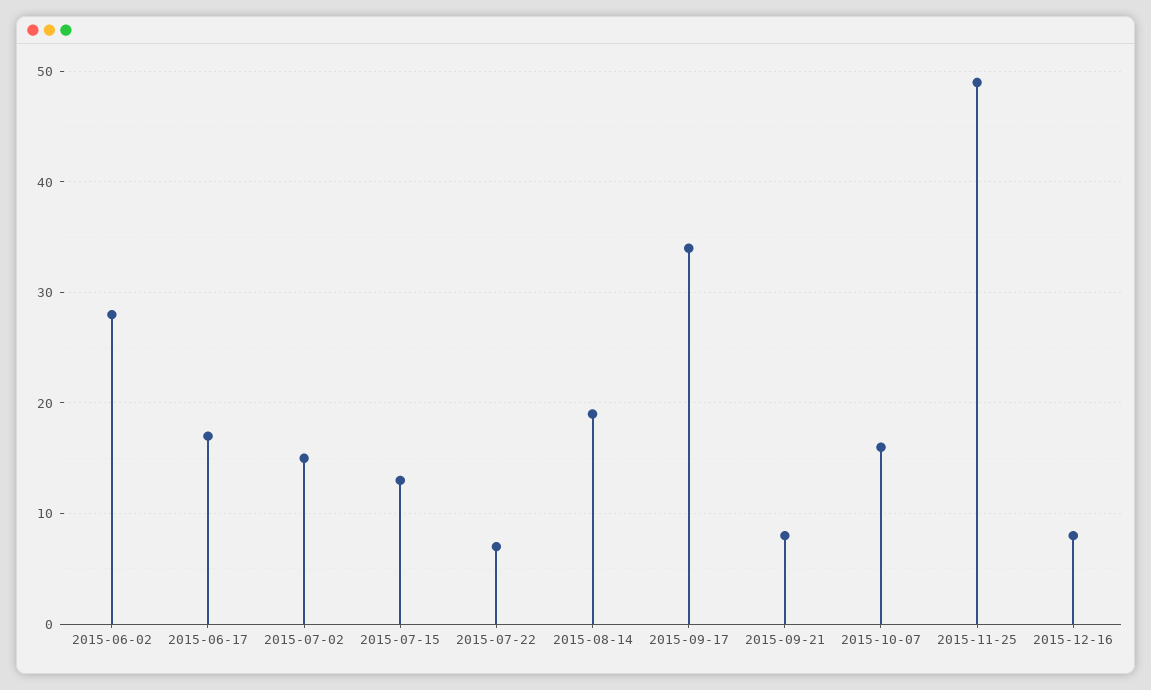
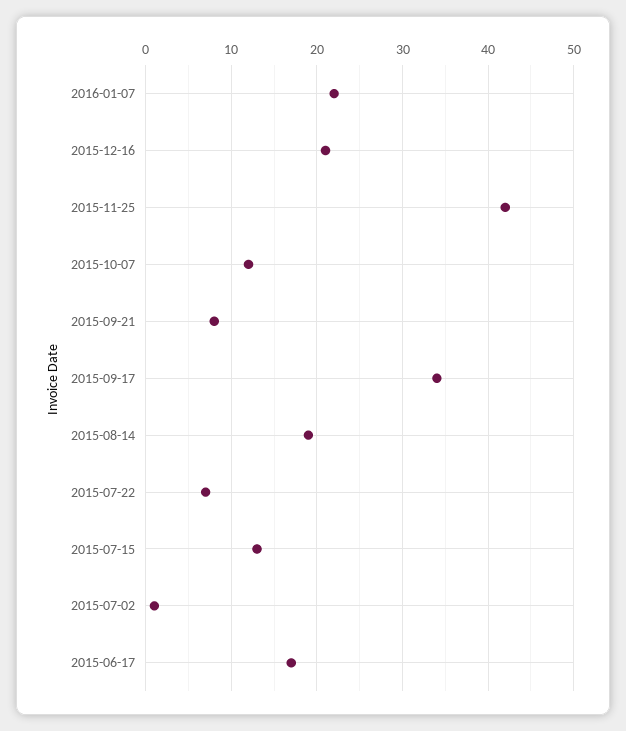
2015-06-02: 28 -> none
2015-07-02: 15 -> 1
2015-10-07: 16 -> 12
2015-11-25: 49 -> 42
2015-12-16: 8 -> 21
2016-01-07: none -> 22

